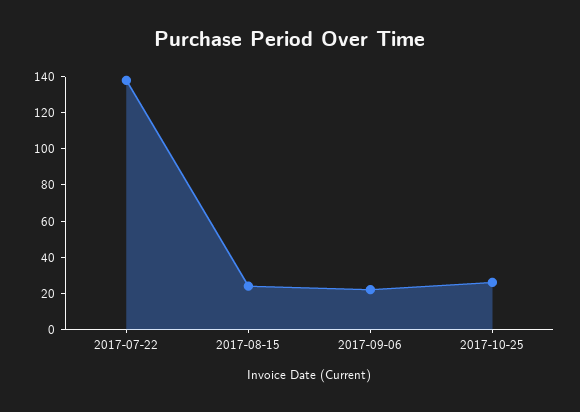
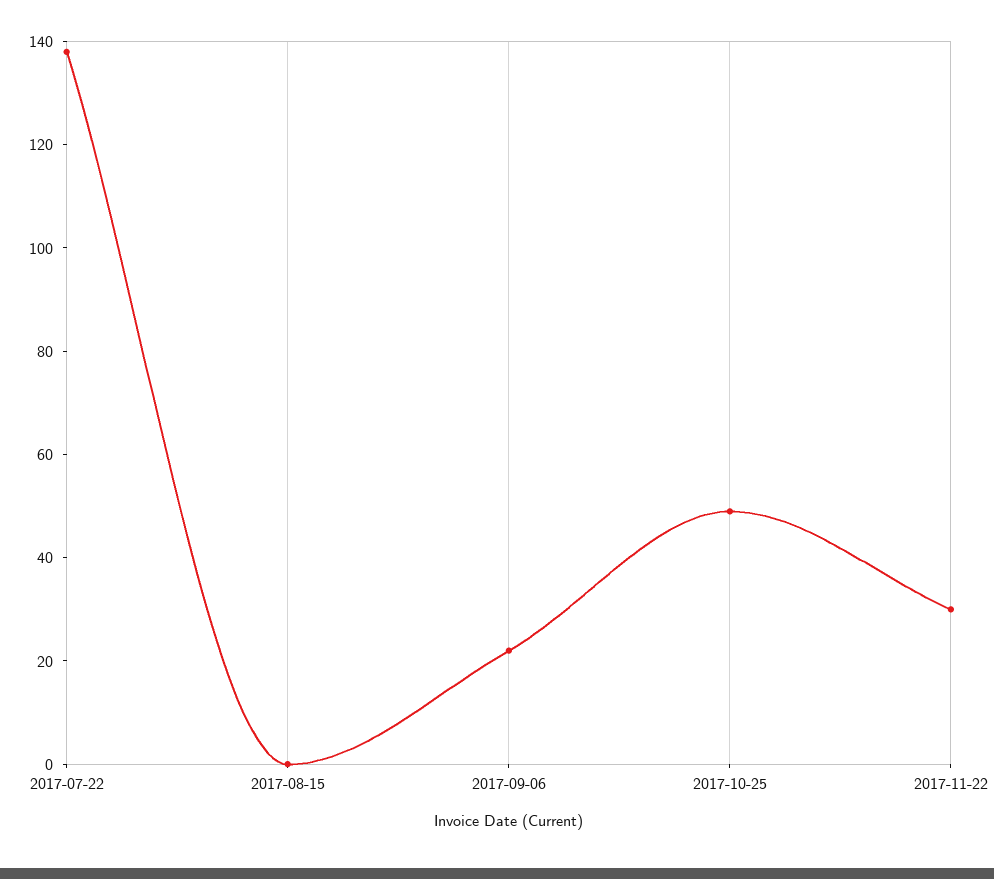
2017-08-15: 25 -> 0
2017-10-25: 25 -> 50
2017-11-22: none -> 30

